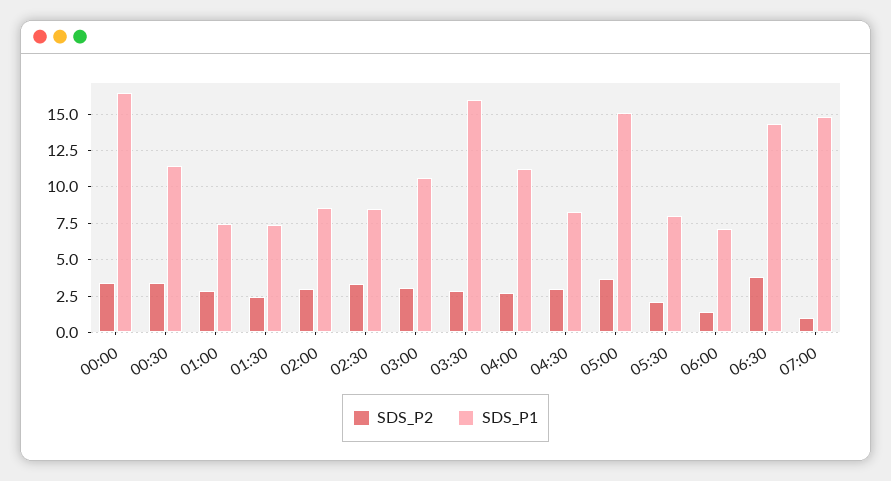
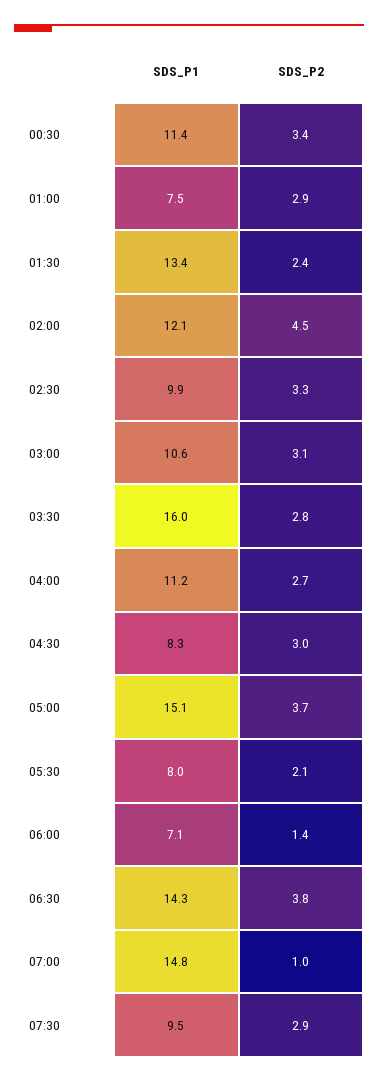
SDS_P2, 00:00: 3.5 -> none
SDS_P1, 00:00: 16.5 -> none
SDS_P1, 01:30: 7.5 -> 13.4
SDS_P2, 02:00: 3 -> 4.5
SDS_P1, 02:00: 8.5 -> 12.1
SDS_P1, 02:30: 8.5 -> 9.9
SDS_P1, 07:30: none -> 9.5
SDS_P2, 07:30: none -> 2.9

